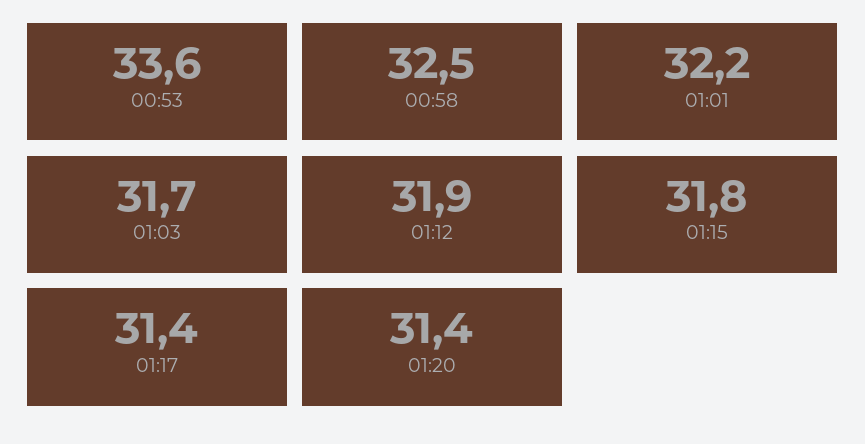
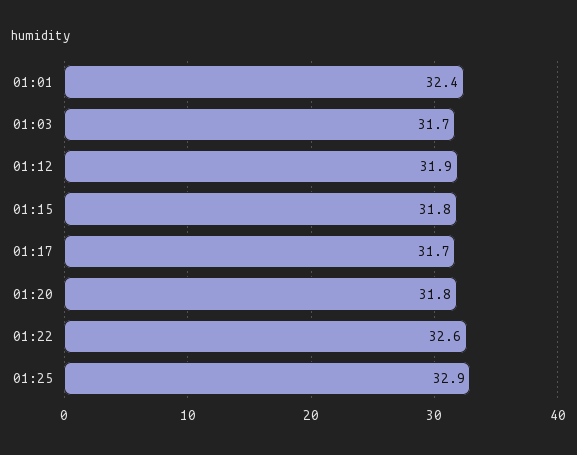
00:53: 33.6 -> none
00:58: 32.5 -> none
01:01: 32.2 -> 32.4
01:17: 31.4 -> 31.7
01:20: 31.4 -> 31.8
01:22: none -> 32.6
01:25: none -> 32.9

